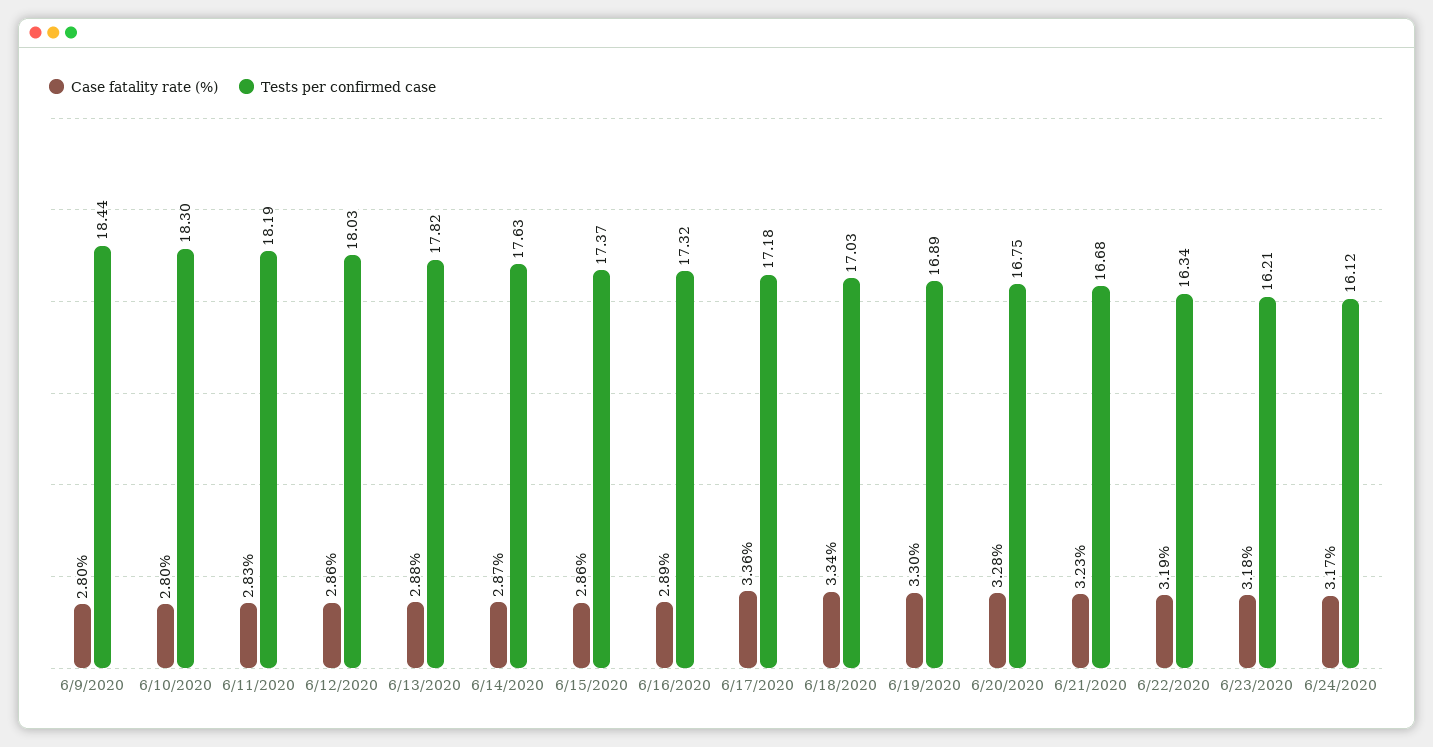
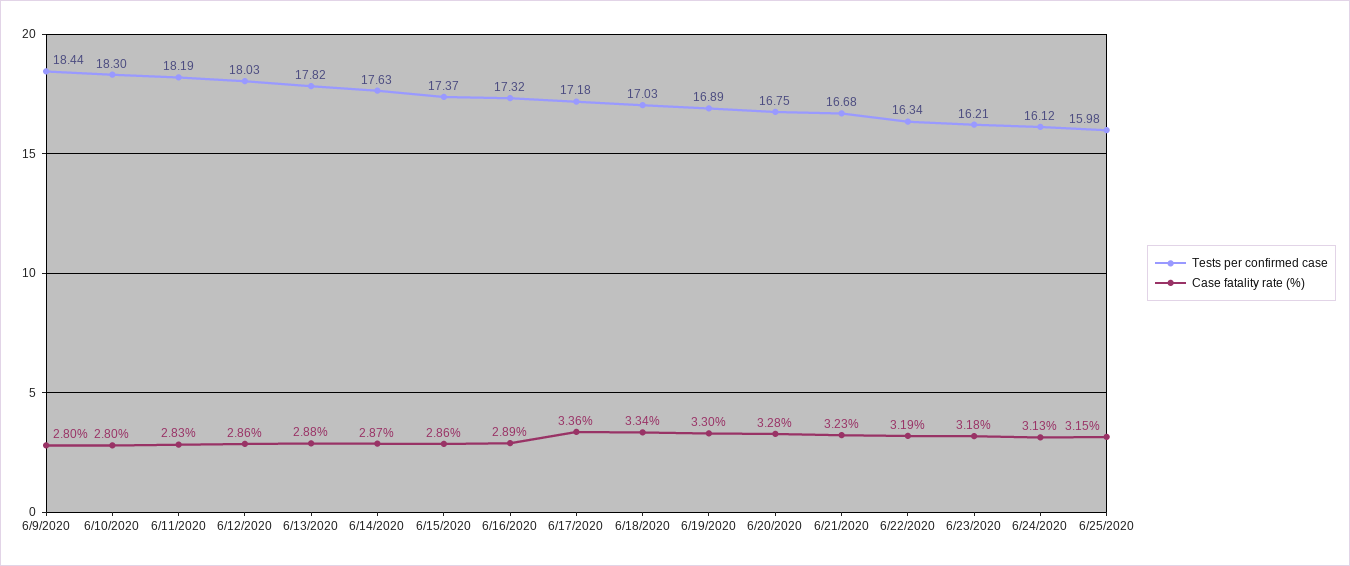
Case fatality rate (%), 6/24/2020: 3.17 -> 3.13
Tests per confirmed case, 6/25/2020: none -> 15.98
Case fatality rate (%), 6/25/2020: none -> 3.15

